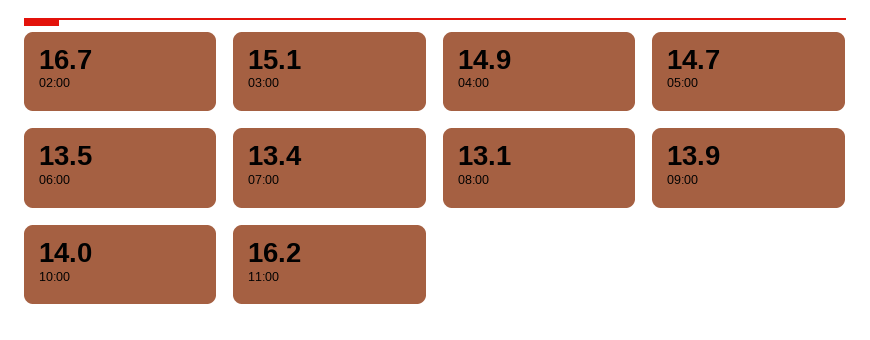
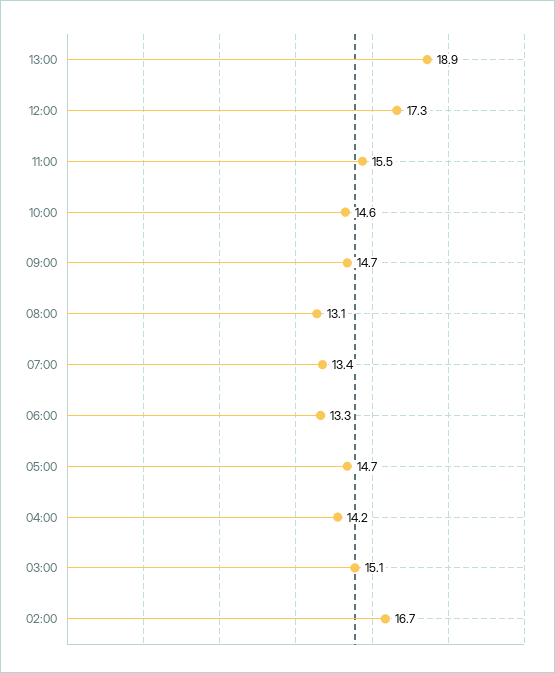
04:00: 14.9 -> 14.2
06:00: 13.5 -> 13.3
09:00: 13.9 -> 14.7
10:00: 14 -> 14.6
11:00: 16.2 -> 15.5
13:00: none -> 18.9
12:00: none -> 17.3

